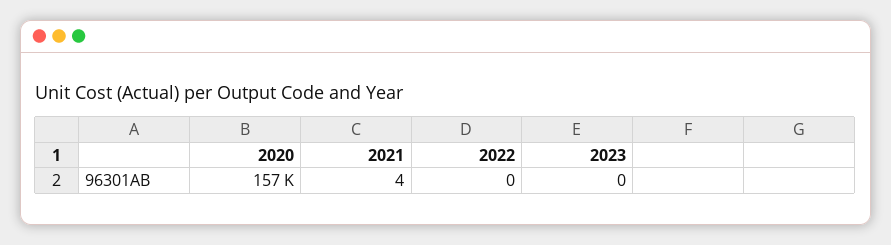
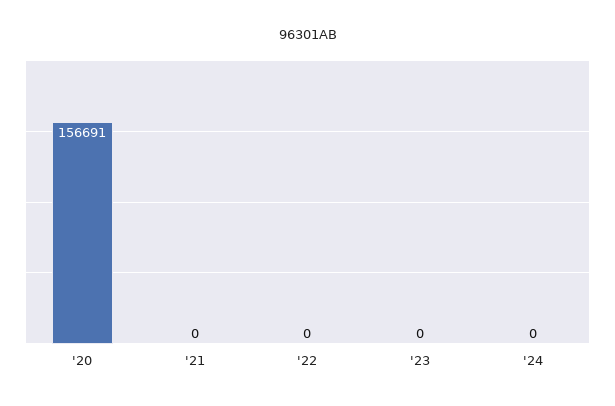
2021: 4 -> 0
'24: none -> 0

